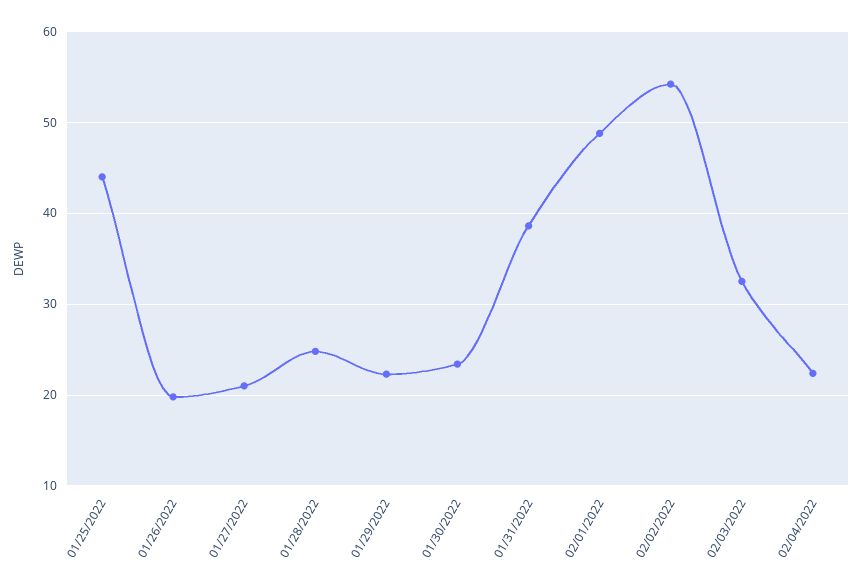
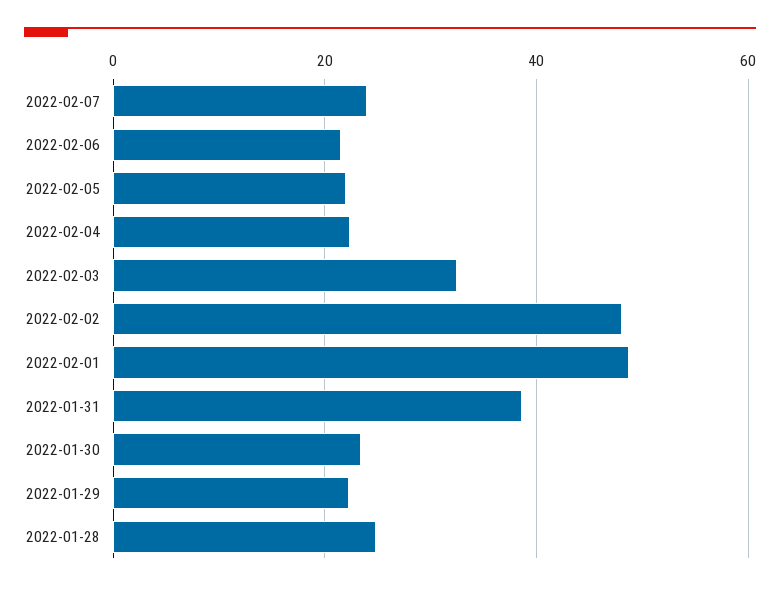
01/25/2022: 44 -> none
01/26/2022: 20 -> none
01/27/2022: 21 -> none
02/02/2022: 54 -> 48
2022-02-07: none -> 24
2022-02-06: none -> 22
2022-02-05: none -> 22

